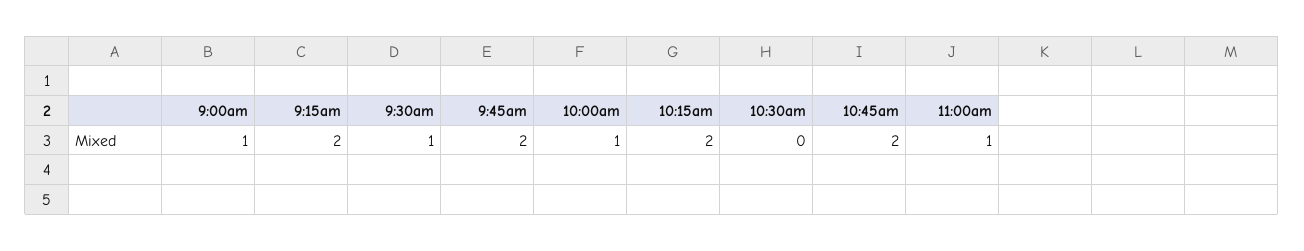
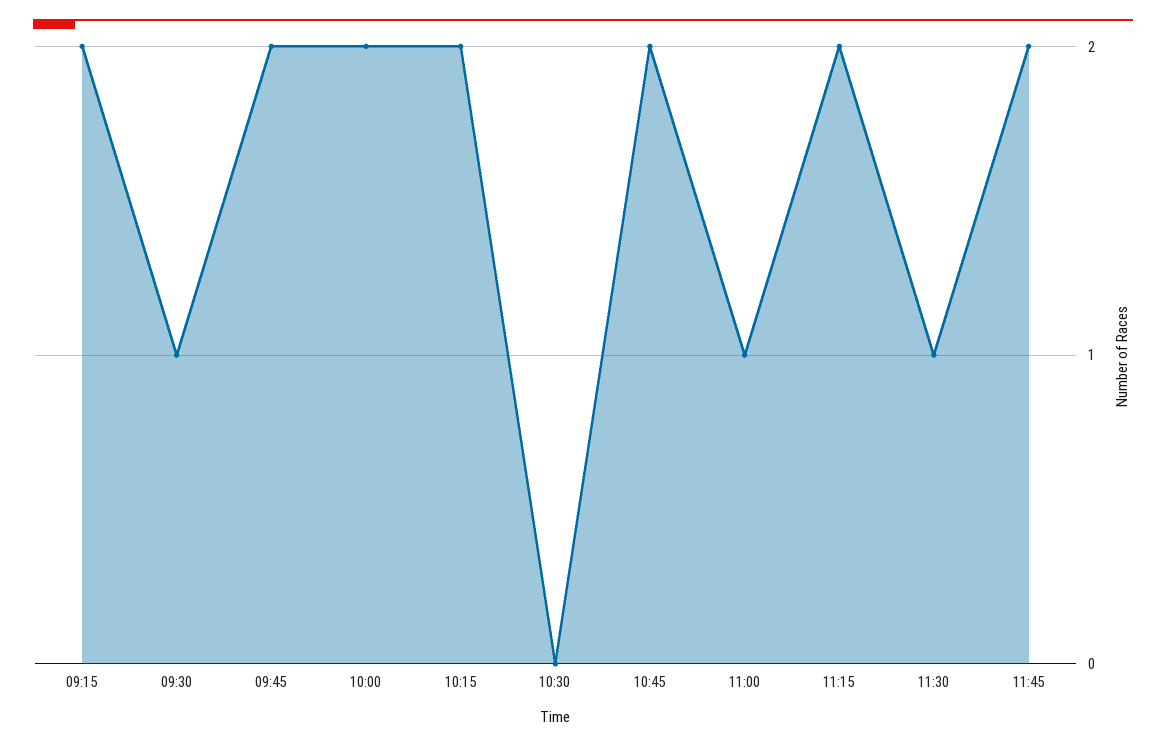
9:00am: 1 -> none
10:00am: 1 -> 2
11:15: none -> 2
11:30: none -> 1
11:45: none -> 2

